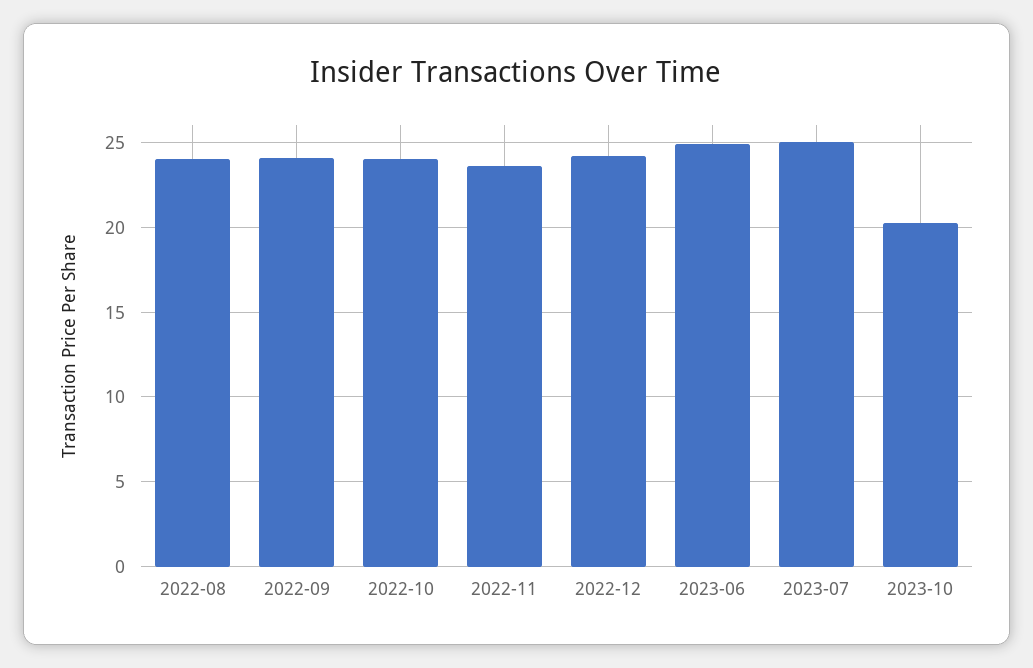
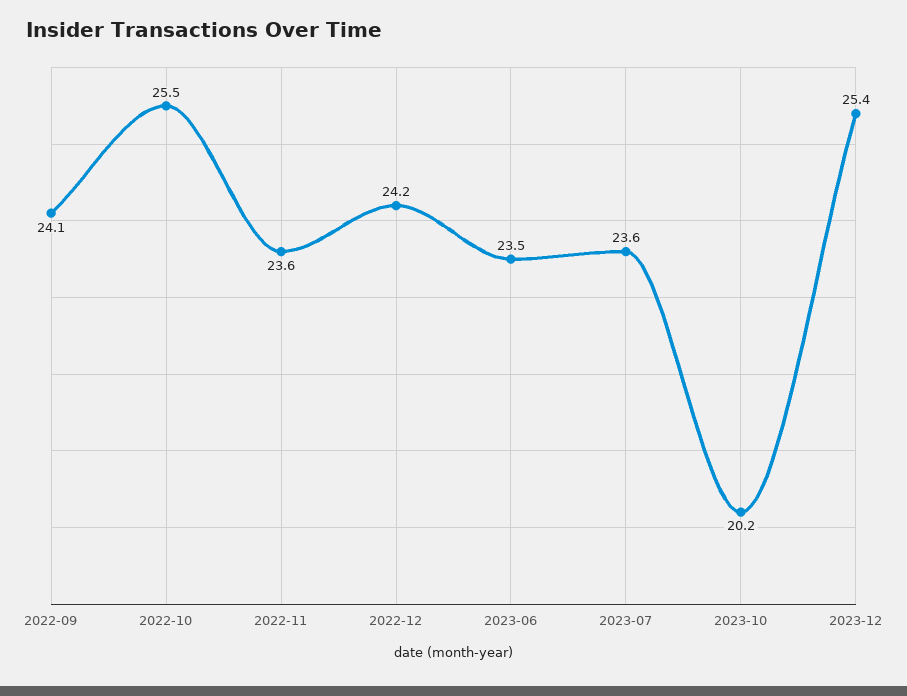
2022-08: 24 -> none
2022-10: 24 -> 25.5
2023-06: 25 -> 23.5
2023-07: 25 -> 23.6
2023-12: none -> 25.4

